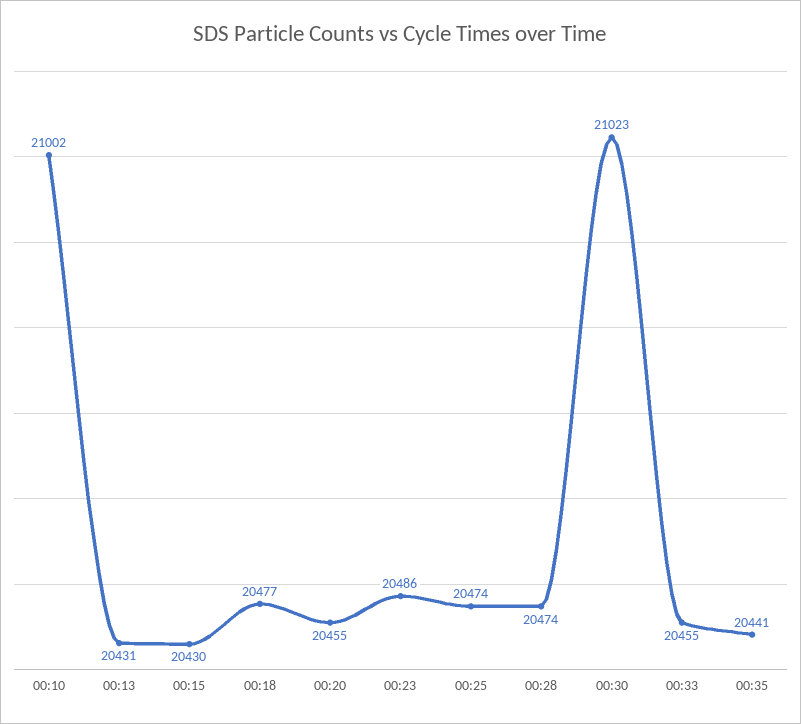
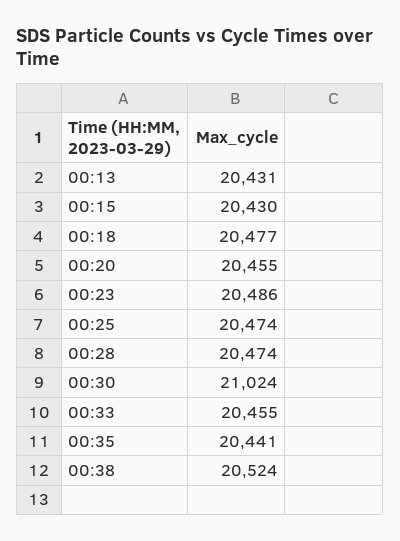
00:10: 21002 -> none
00:30: 21023 -> 21024
00:38: none -> 20524

